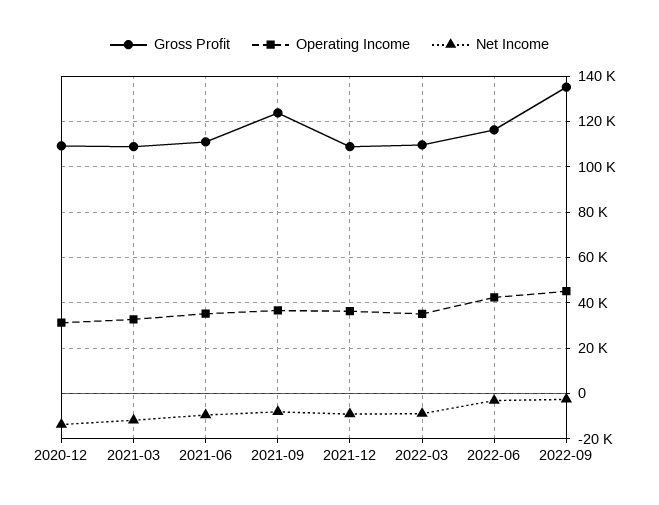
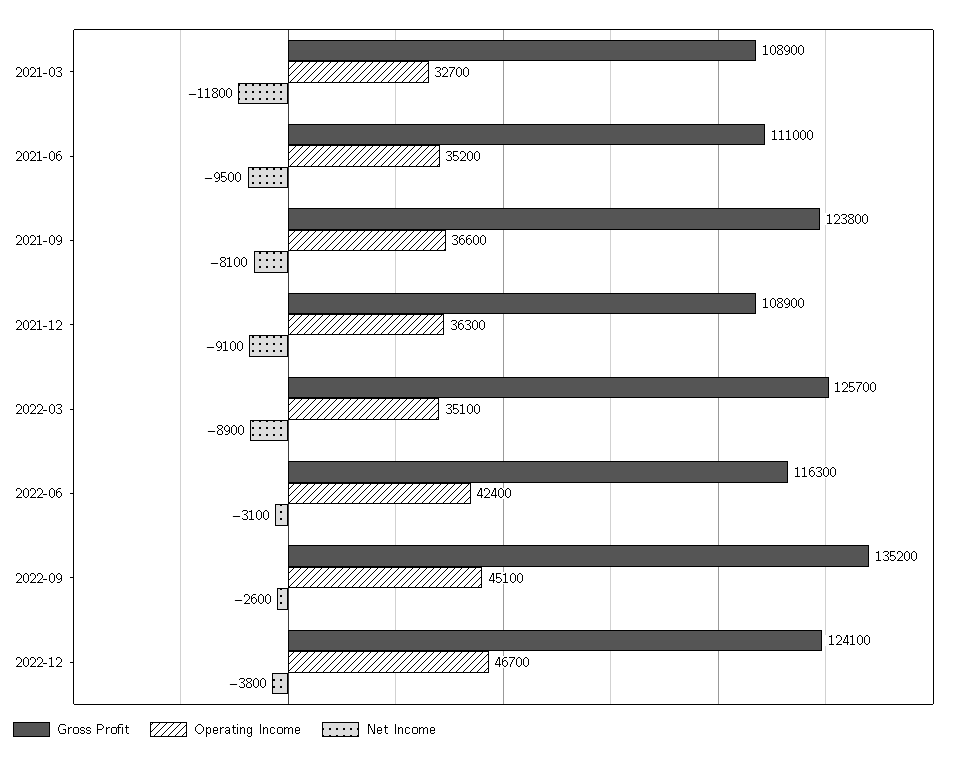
Gross Profit, 2020-12: 110000 -> none
Operating Income, 2020-12: 30000 -> none
Net Income, 2020-12: -15000 -> none
Gross Profit, 2022-03: 110000 -> 125700
Gross Profit, 2022-12: none -> 124100
Operating Income, 2022-12: none -> 46700
Net Income, 2022-12: none -> -3800

